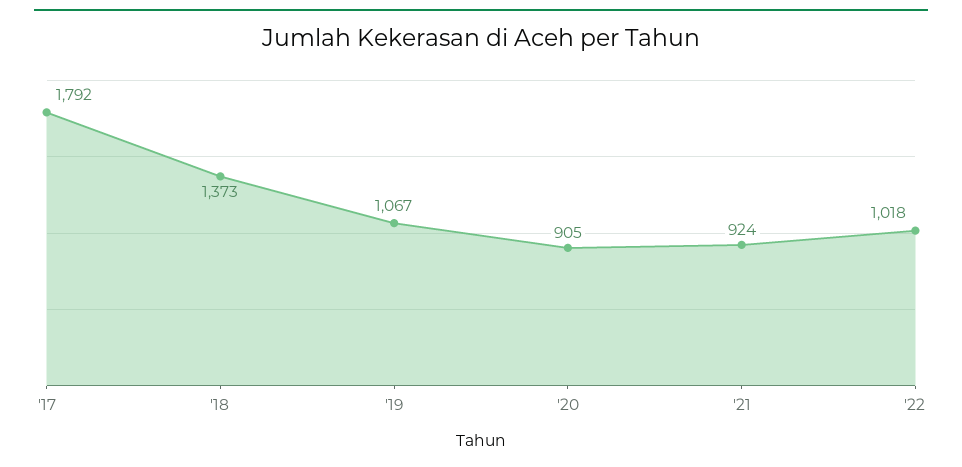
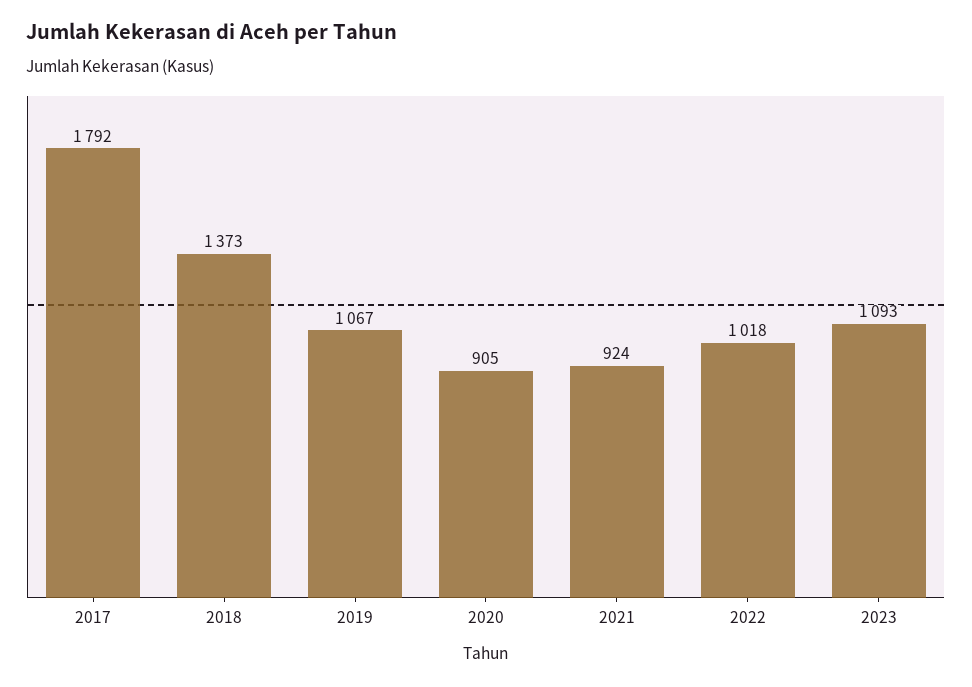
2023: none -> 1093

